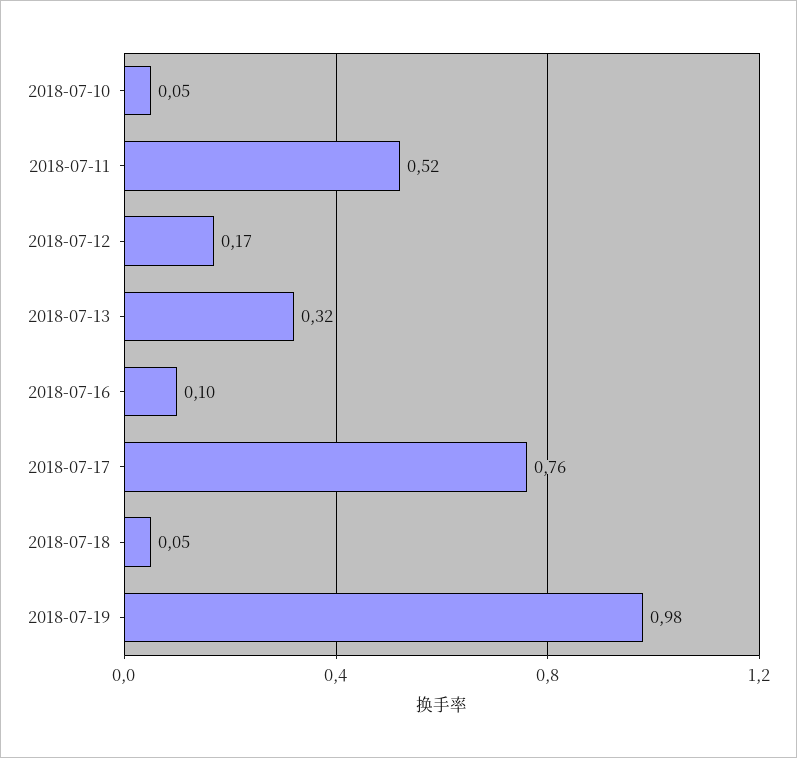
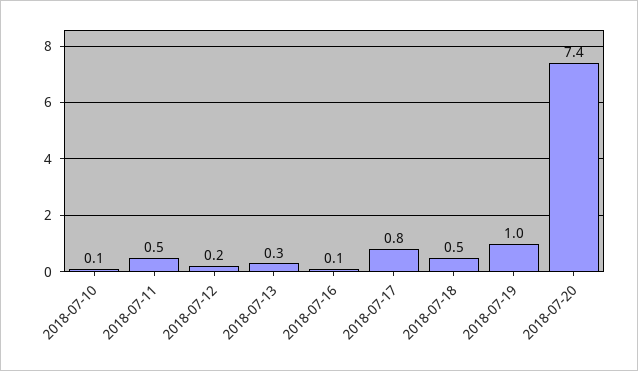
2018-07-18: 0.05 -> 0.5
2018-07-20: none -> 7.4

